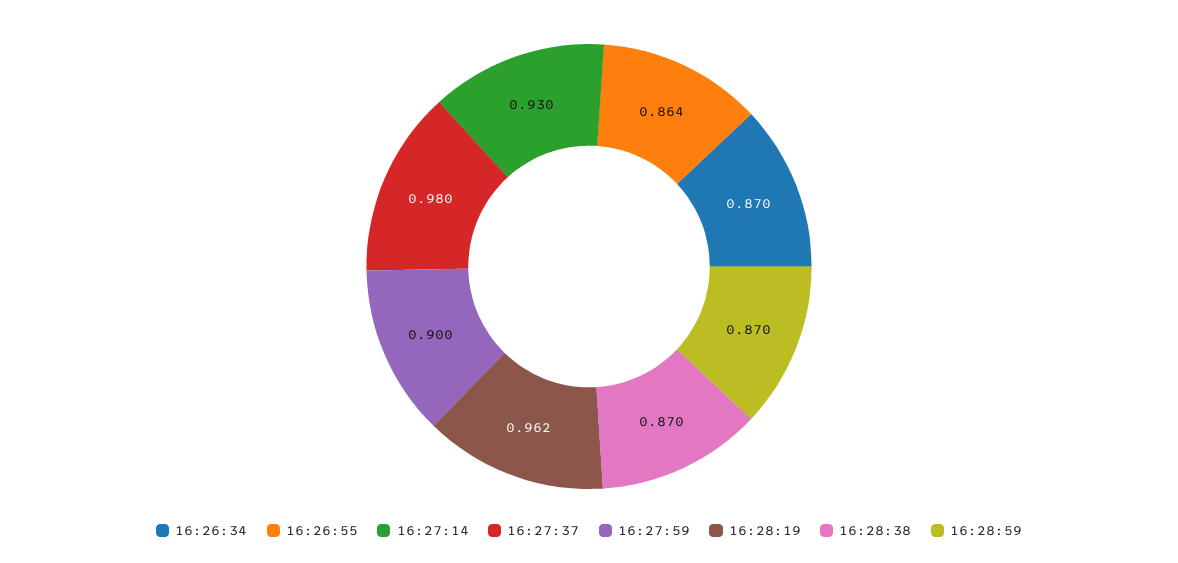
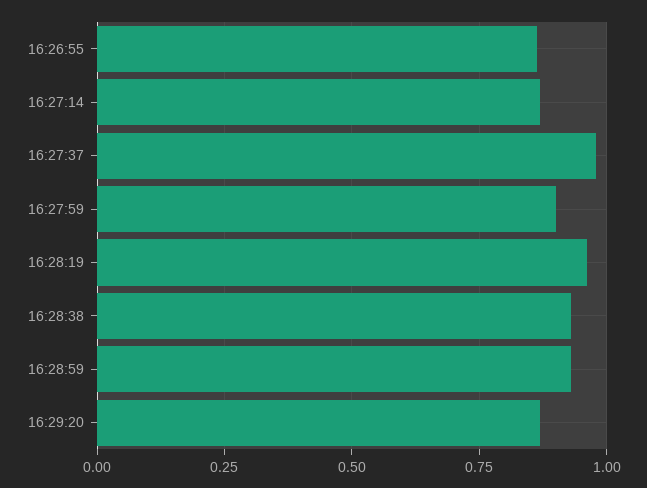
16:26:34: 0.87 -> none
16:27:14: 0.93 -> 0.875
16:28:38: 0.87 -> 0.925
16:28:59: 0.87 -> 0.925
16:29:20: none -> 0.875

